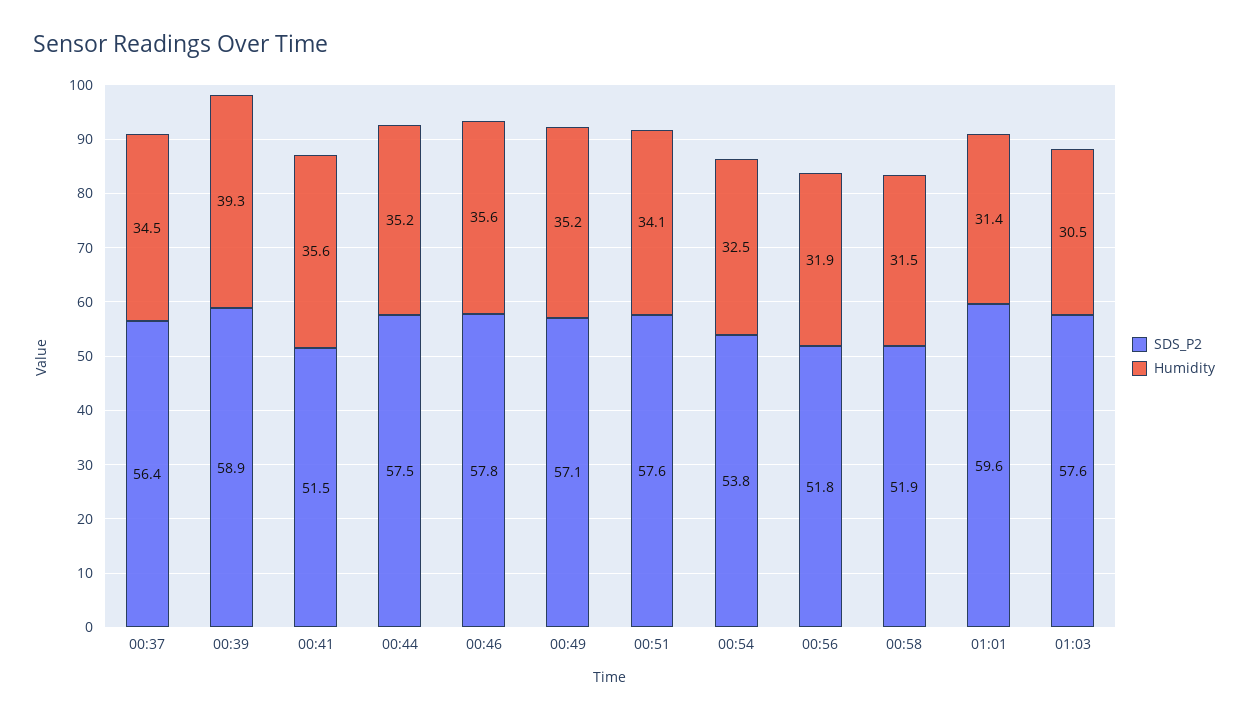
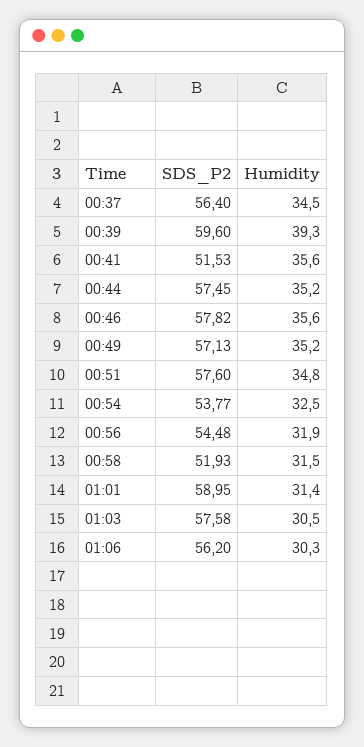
SDS_P2, 00:39: 58.9 -> 59.6
Humidity, 00:51: 34.1 -> 34.8
SDS_P2, 00:56: 51.8 -> 54.48
SDS_P2, 01:01: 59.6 -> 58.95
SDS_P2, 01:06: none -> 56.2
Humidity, 01:06: none -> 30.3

